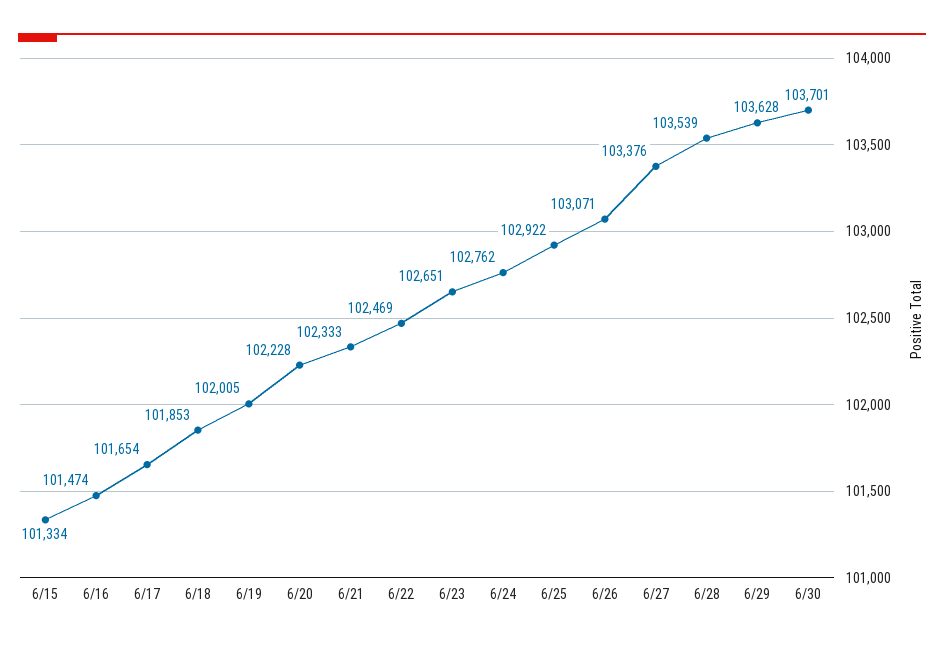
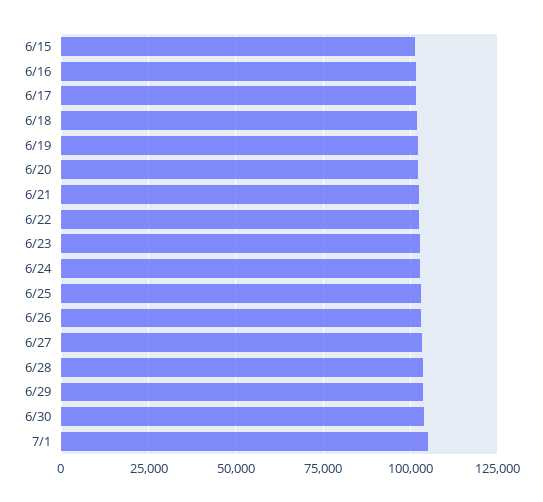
7/1: none -> 105000

